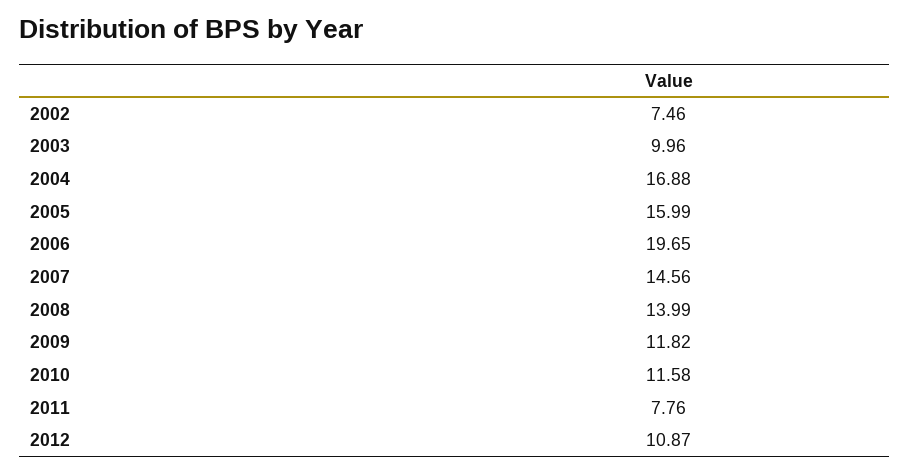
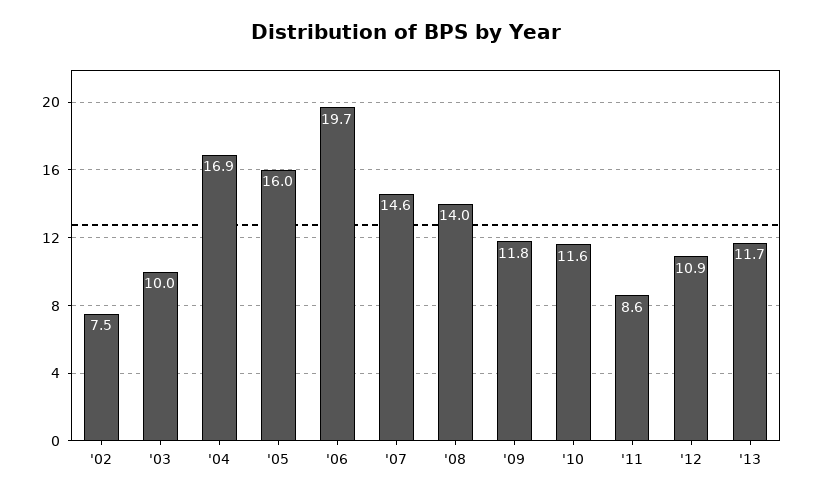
2011: 7.76 -> 8.6
'13: none -> 11.7

